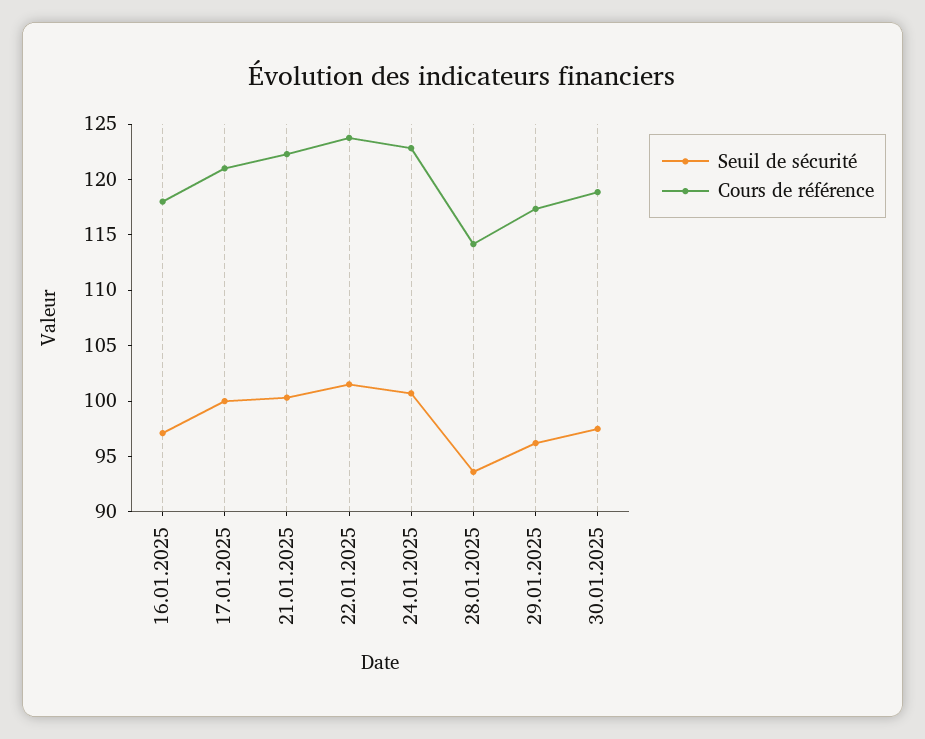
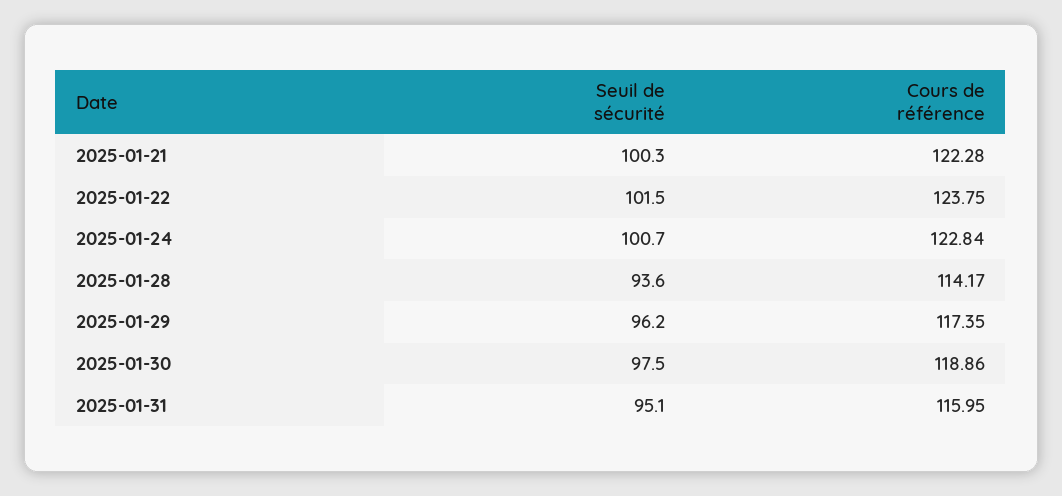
Seuil de sécurité, 16.01.2025: 97 -> none
Cours de référence, 16.01.2025: 118 -> none
Seuil de sécurité, 17.01.2025: 100 -> none
Cours de référence, 17.01.2025: 121 -> none
Seuil de sécurité, 2025-01-31: none -> 95.1
Cours de référence, 2025-01-31: none -> 115.95

